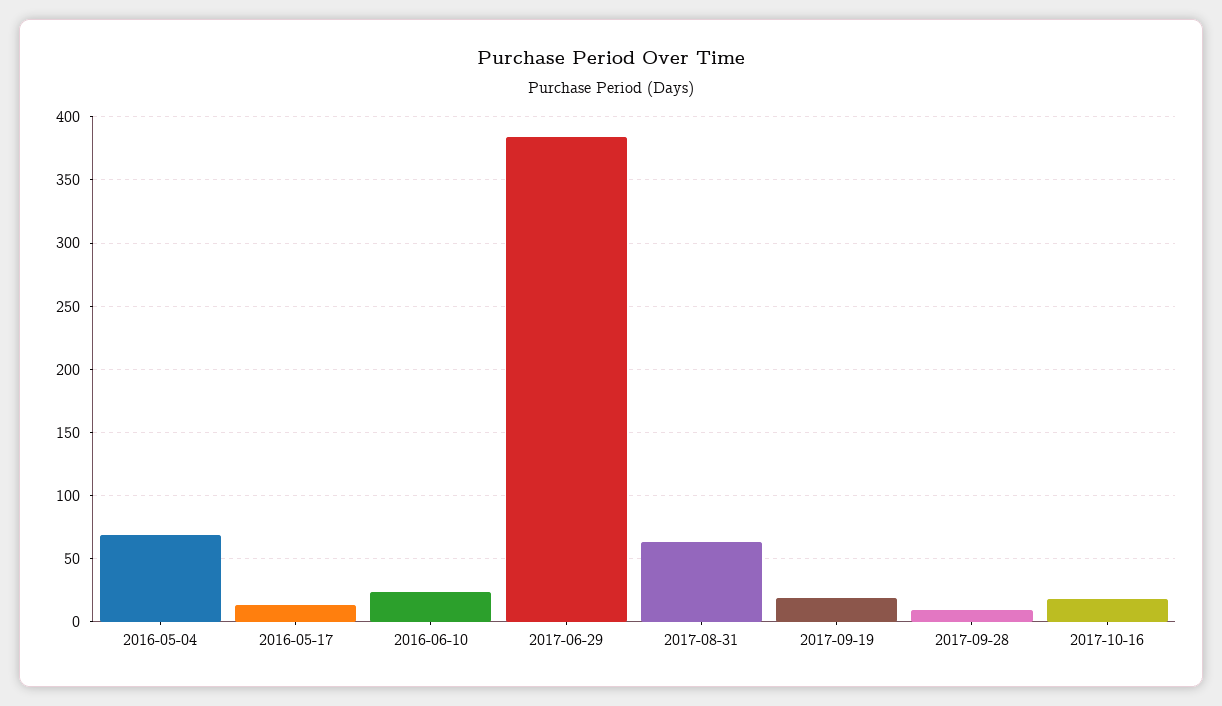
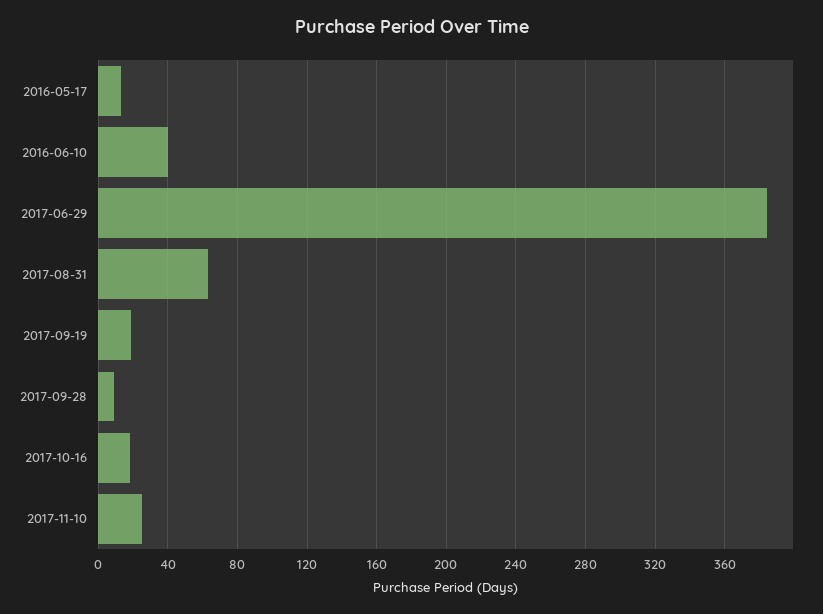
2016-05-04: 70 -> none
2016-06-10: 25 -> 40
2017-11-10: none -> 25

